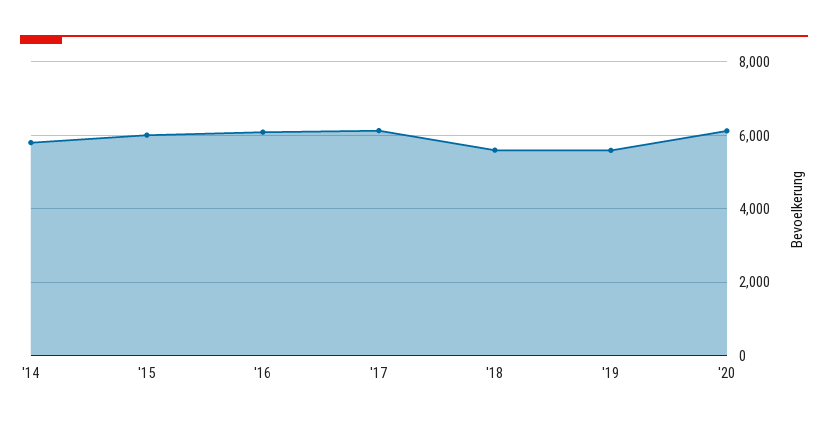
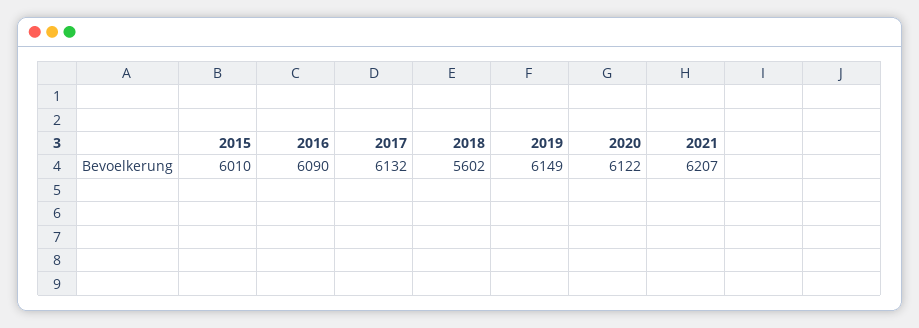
'14: 5800 -> none
'19: 5600 -> 6149
2021: none -> 6207

